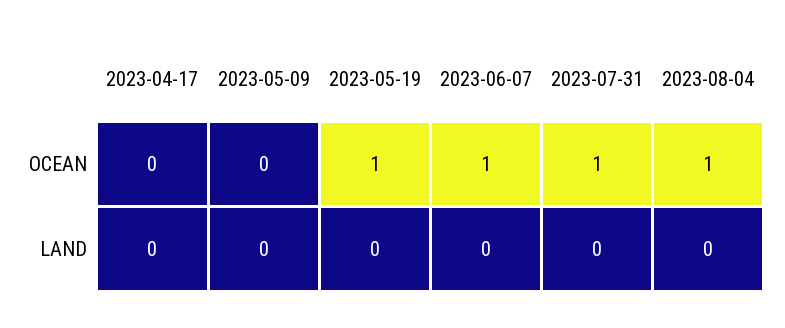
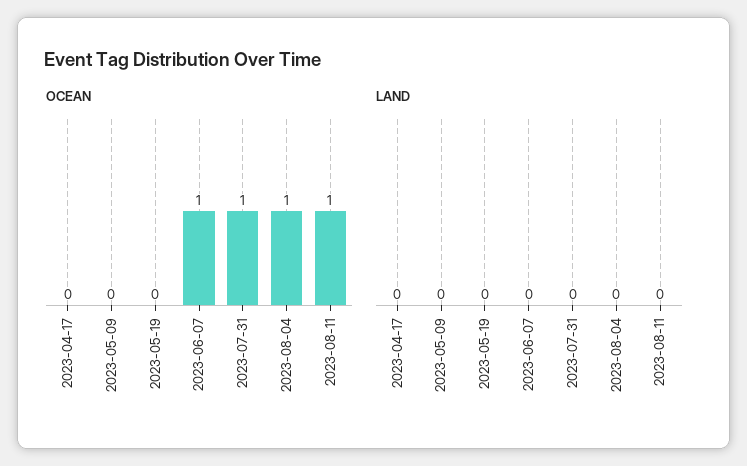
OCEAN, 2023-05-19: 1 -> 0
OCEAN, 2023-08-11: none -> 1
LAND, 2023-08-11: none -> 0

